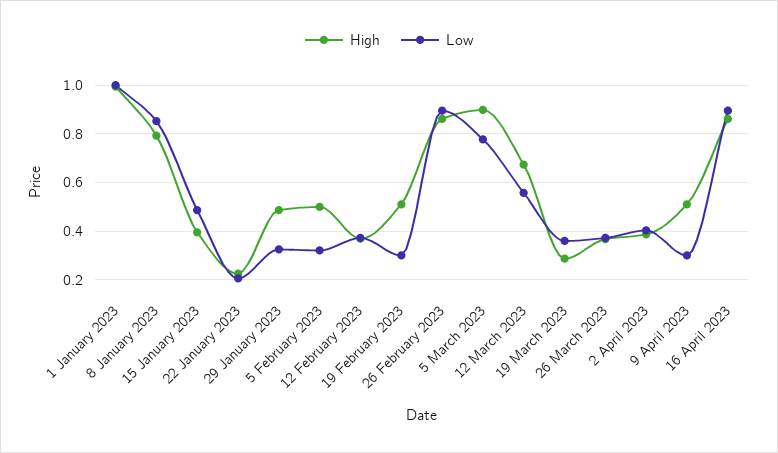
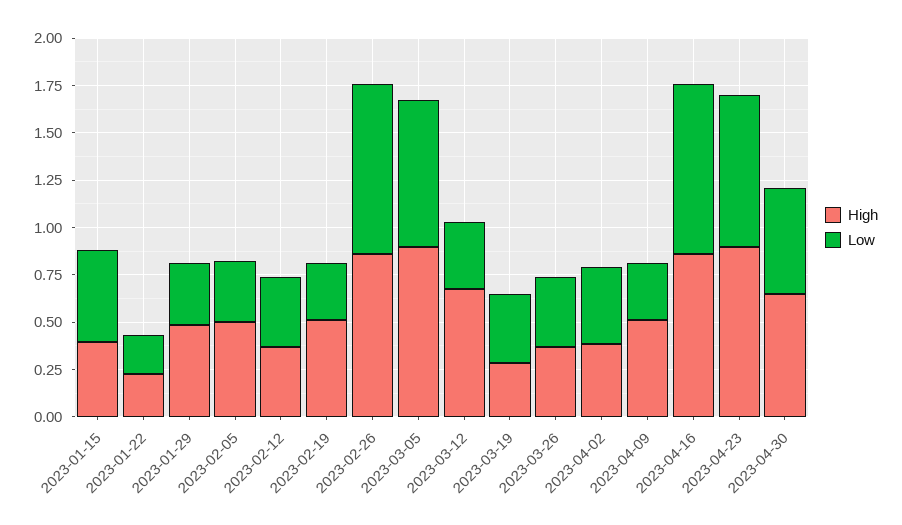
High, 1 January 2023: 1 -> none
Low, 1 January 2023: 1 -> none
High, 8 January 2023: 0.8 -> none
Low, 8 January 2023: 0.85 -> none
Low, 12 March 2023: 0.55 -> 0.35
High, 2023-04-23: none -> 0.9
Low, 2023-04-23: none -> 0.8
High, 2023-04-30: none -> 0.65
Low, 2023-04-30: none -> 0.55

